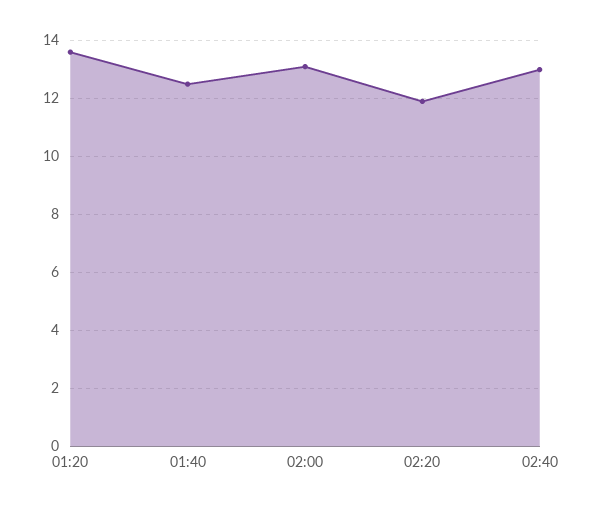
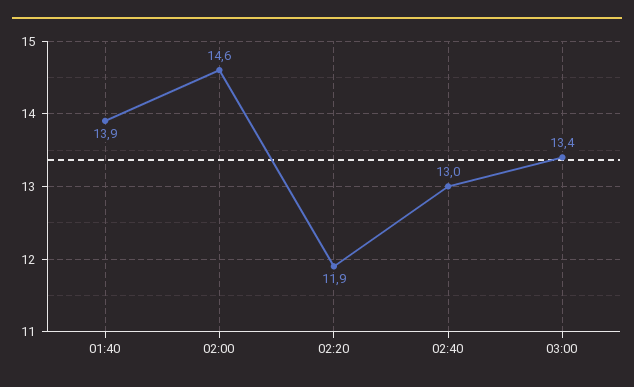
01:20: 13.5 -> none
01:40: 12.5 -> 13.9
02:00: 13 -> 14.6
03:00: none -> 13.4

